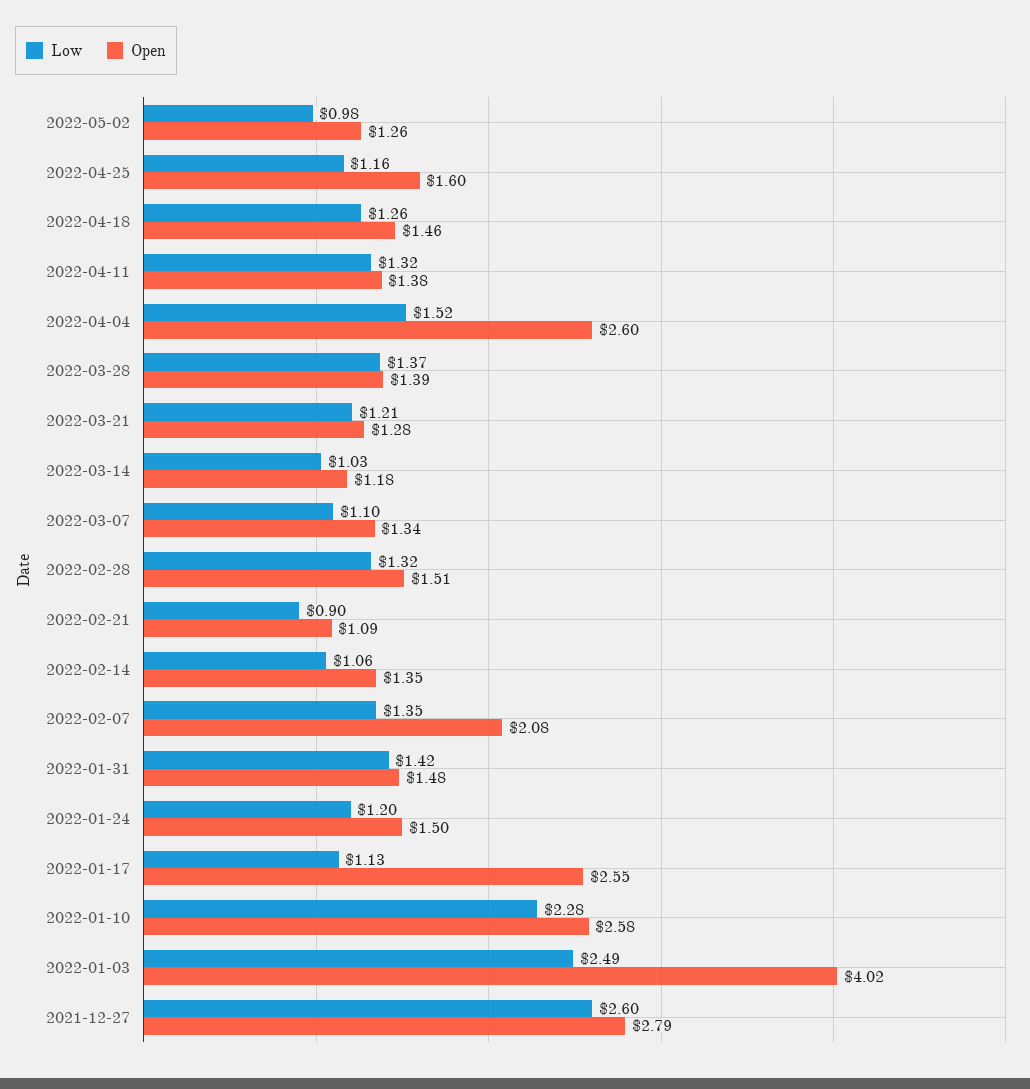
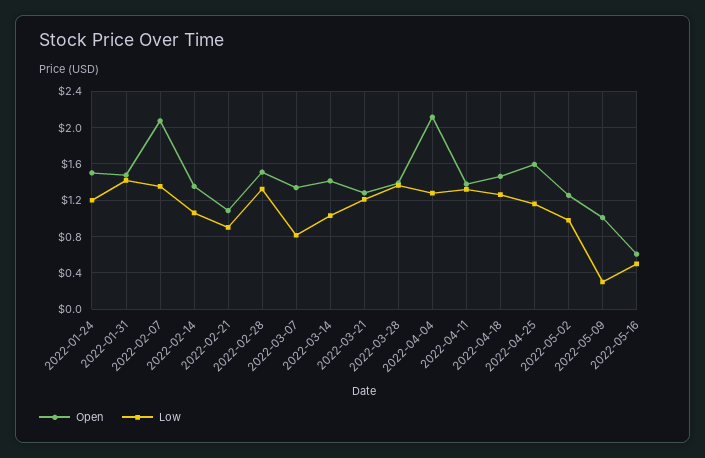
Low, 2022-04-04: 1.52 -> 1.3
Open, 2022-04-04: 2.6 -> 2.1
Open, 2022-03-14: 1.18 -> 1.4
Low, 2022-03-07: 1.1 -> 0.8
Low, 2022-01-17: 1.13 -> none
Open, 2022-01-17: 2.55 -> none
Low, 2022-01-10: 2.28 -> none
Open, 2022-01-10: 2.58 -> none
Low, 2022-01-03: 2.49 -> none
Open, 2022-01-03: 4.02 -> none
Low, 2021-12-27: 2.6 -> none
Open, 2021-12-27: 2.79 -> none
Open, 2022-05-09: none -> 1
Low, 2022-05-09: none -> 0.3
Open, 2022-05-16: none -> 0.6
Low, 2022-05-16: none -> 0.5

